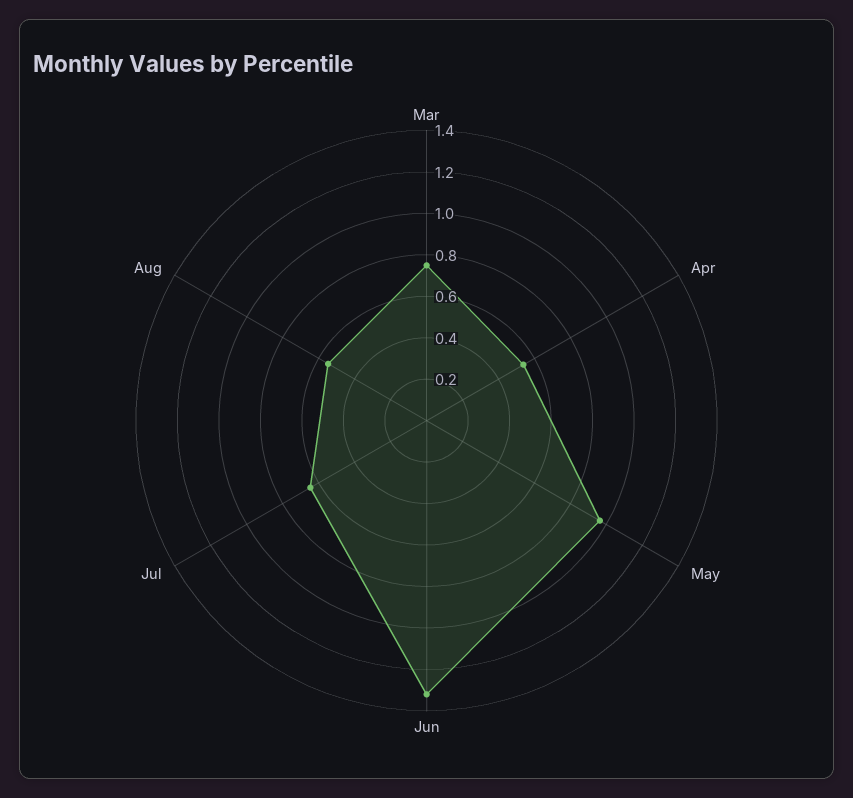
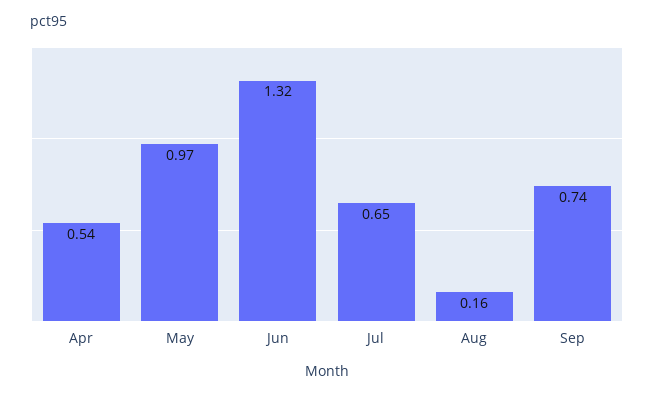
Mar: 0.75 -> none
Aug: 0.55 -> 0.16
Sep: none -> 0.74

